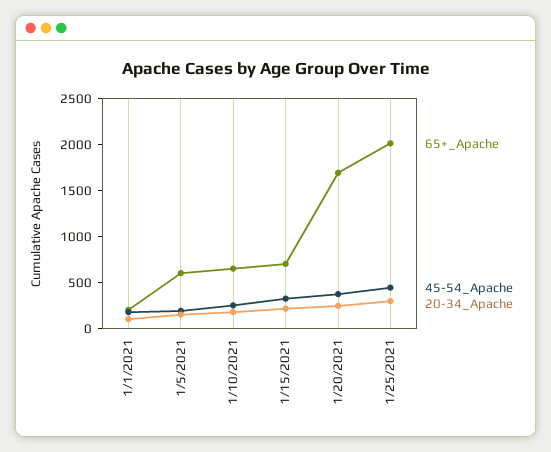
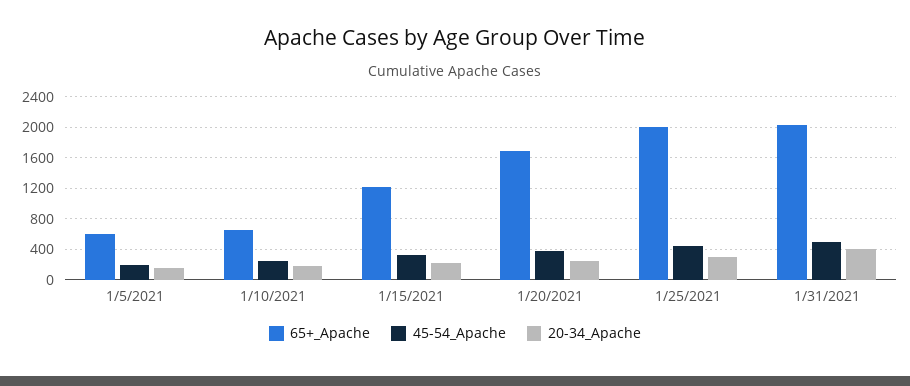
65+_Apache, 1/1/2021: 200 -> none
45-54_Apache, 1/1/2021: 200 -> none
20-34_Apache, 1/1/2021: 100 -> none
65+_Apache, 1/15/2021: 700 -> 1200
65+_Apache, 1/31/2021: none -> 2000
45-54_Apache, 1/31/2021: none -> 500
20-34_Apache, 1/31/2021: none -> 400

